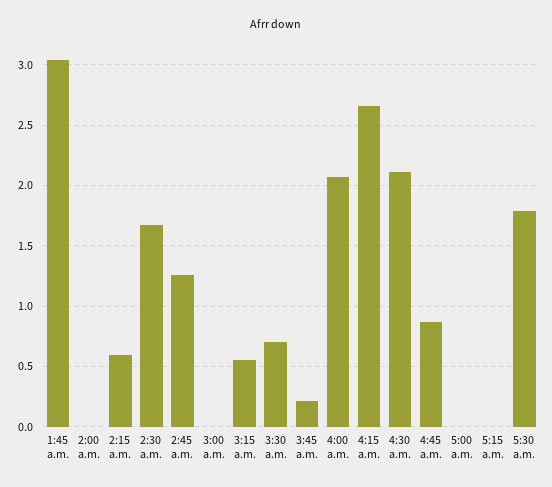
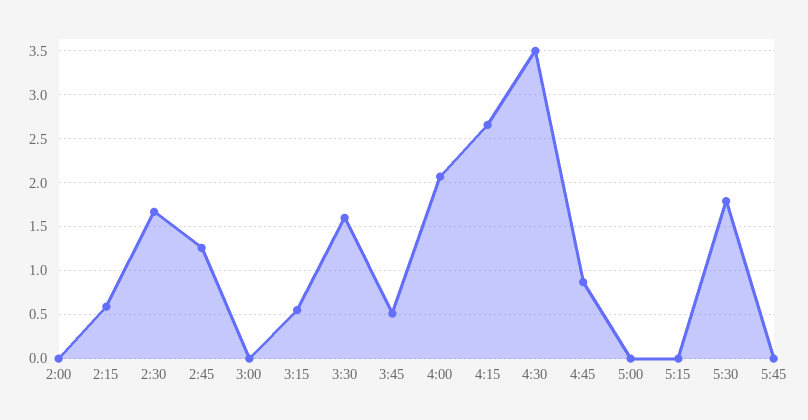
1:45 a.m.: 3.05 -> none
3:30 a.m.: 0.7 -> 1.6
3:45 a.m.: 0.2 -> 0.5
4:30 a.m.: 2.1 -> 3.5
5:45: none -> 0

